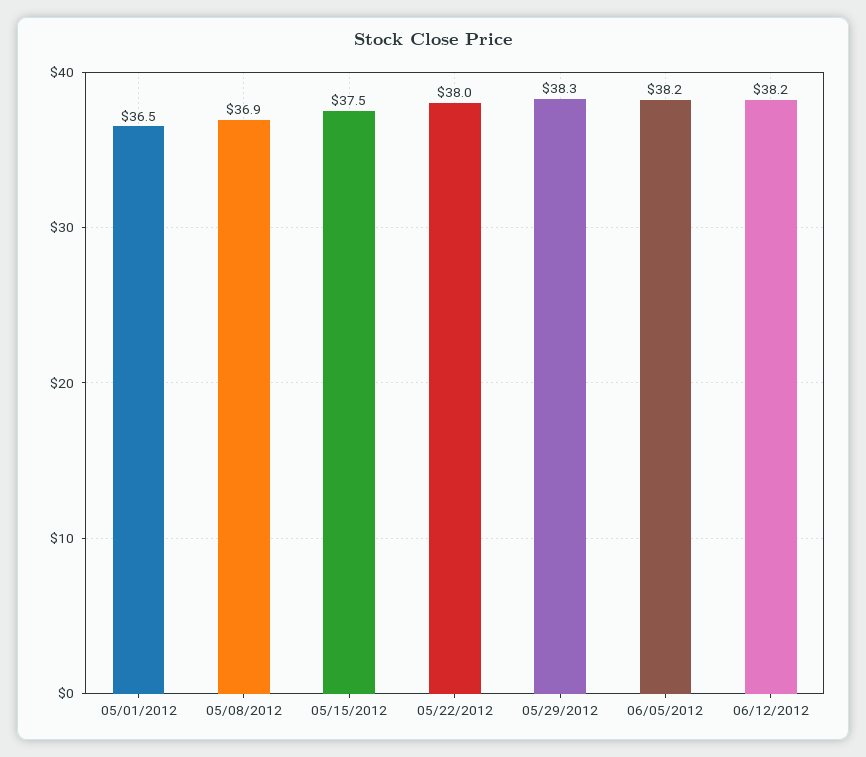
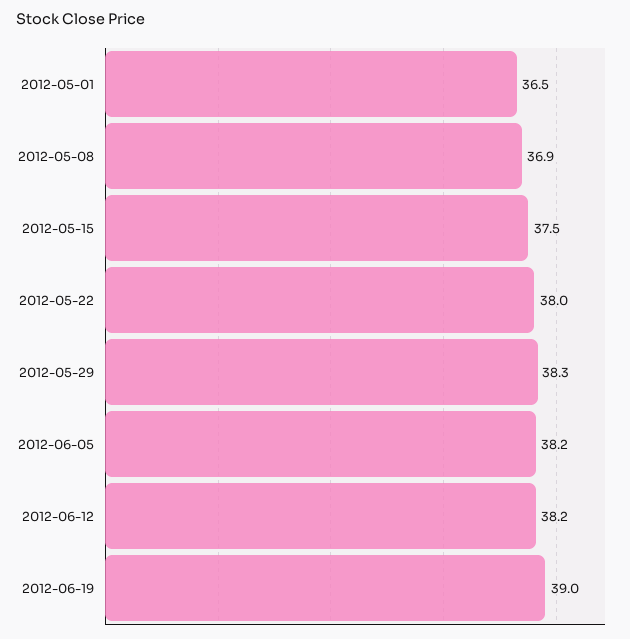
2012-06-19: none -> 39

